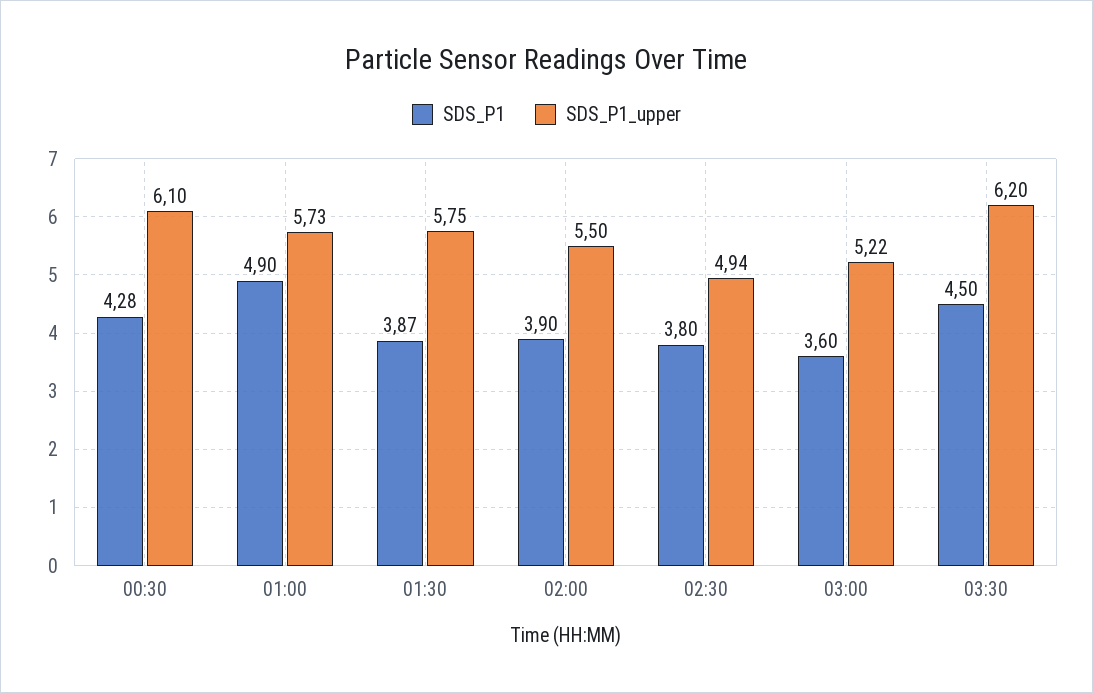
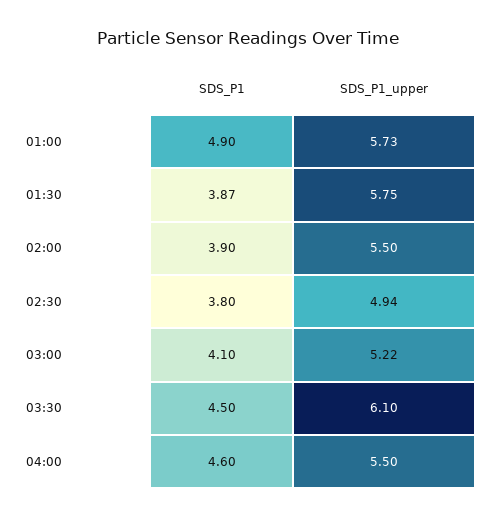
SDS_P1, 00:30: 4.28 -> none
SDS_P1_upper, 00:30: 6.1 -> none
SDS_P1, 03:00: 3.6 -> 4.1
SDS_P1_upper, 03:30: 6.2 -> 6.1
SDS_P1, 04:00: none -> 4.6
SDS_P1_upper, 04:00: none -> 5.5

